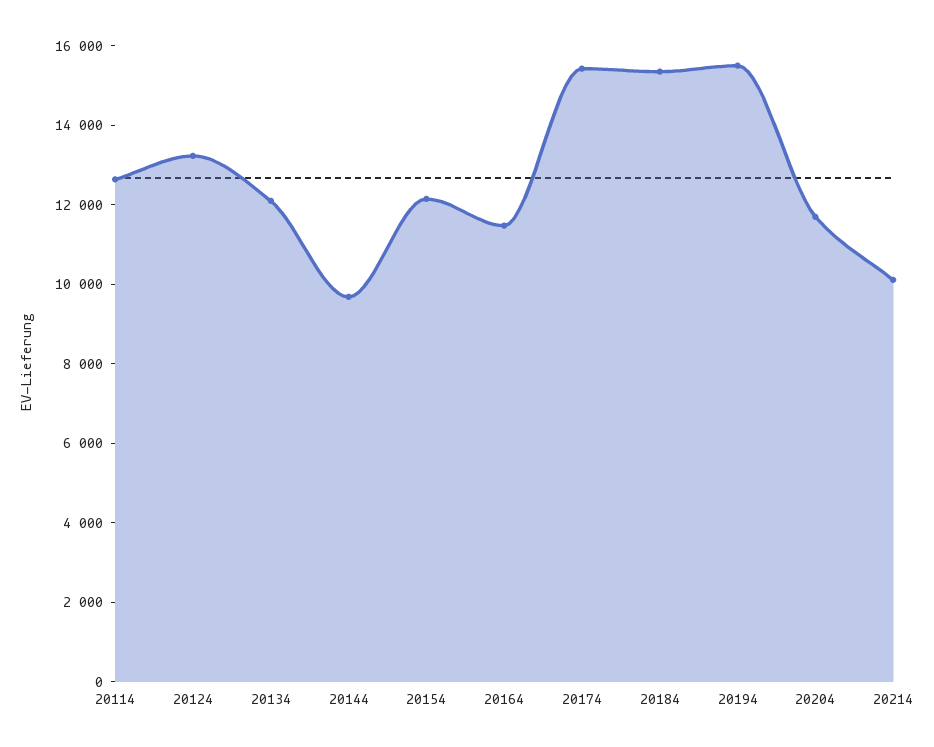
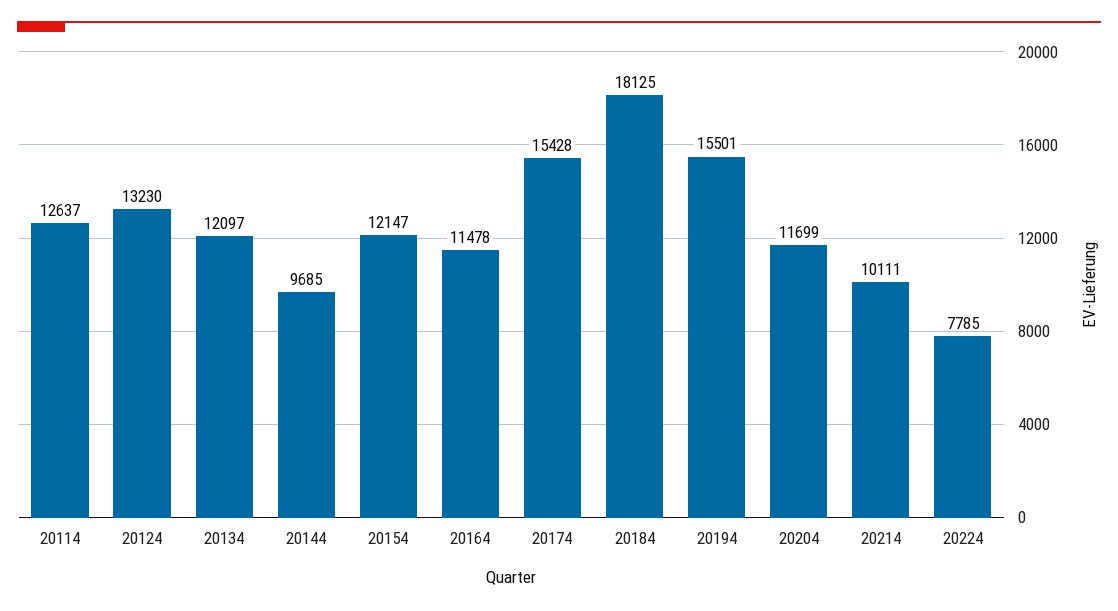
20184: 15500 -> 18125
20224: none -> 7785

